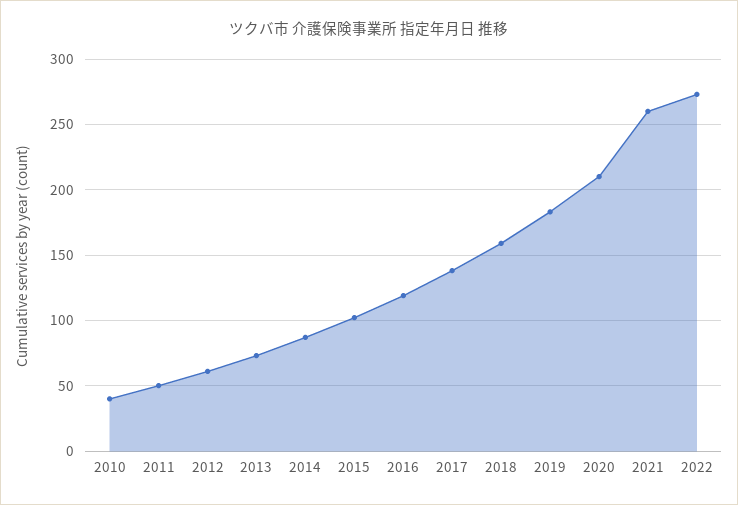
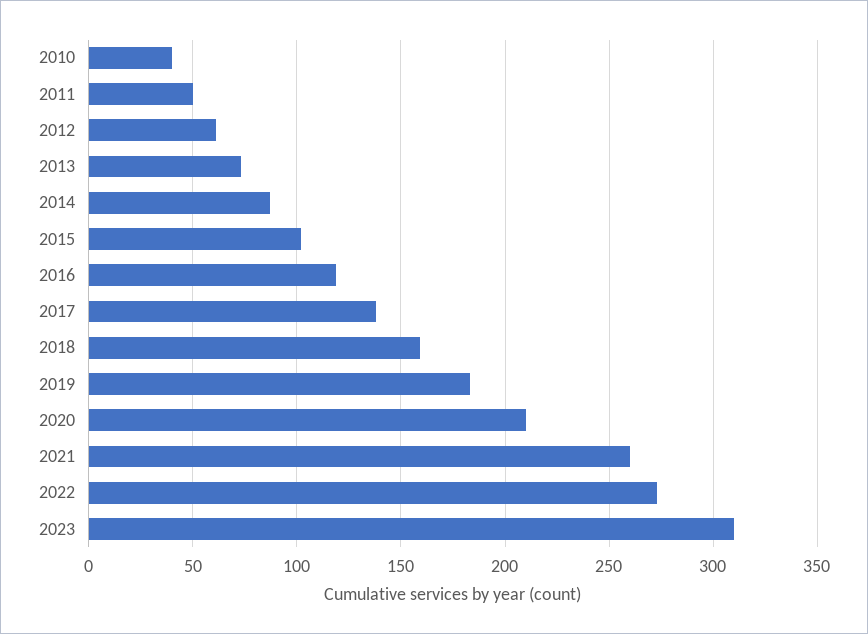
2023: none -> 310

